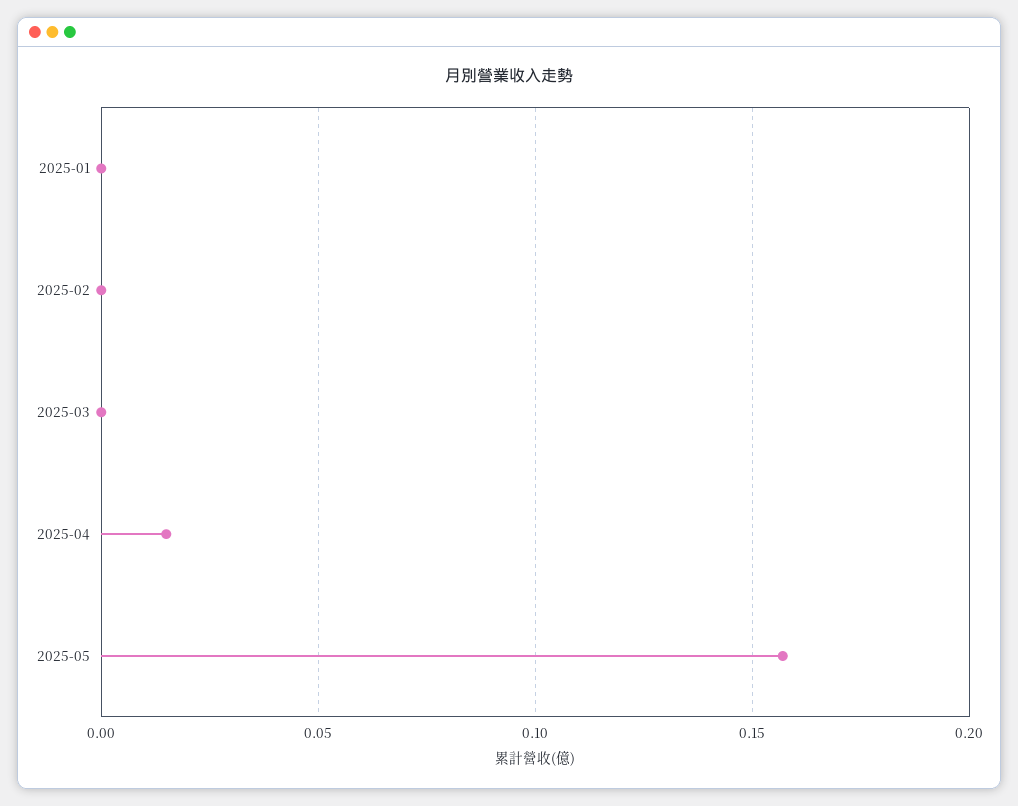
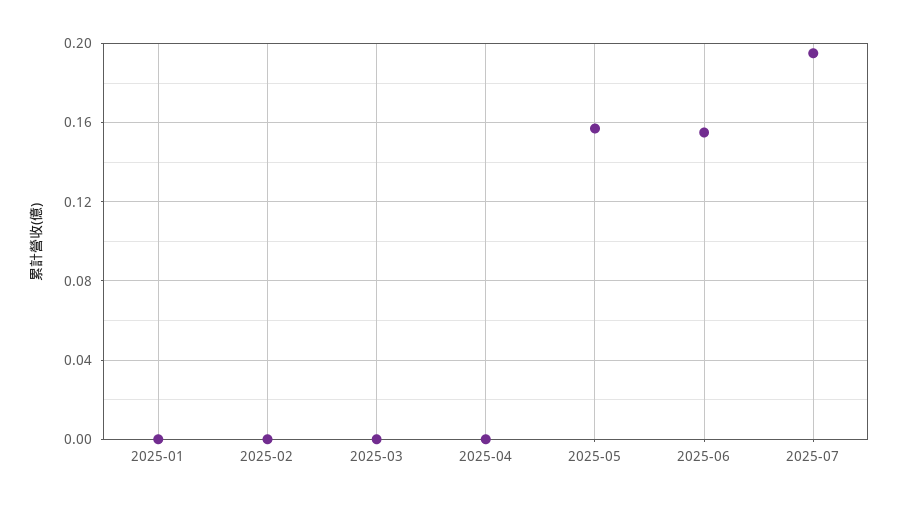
2025-04: 0.015 -> 0
2025-06: none -> 0.155
2025-07: none -> 0.195

